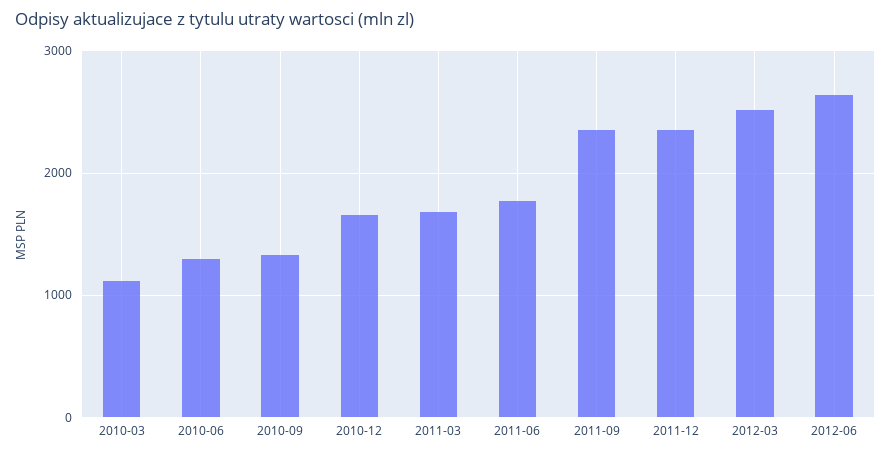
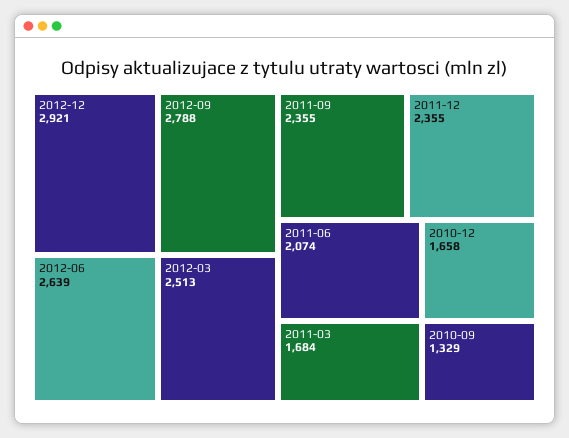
2010-03: 1100 -> none
2010-06: 1300 -> none
2011-06: 1800 -> 2074
2012-12: none -> 2921
2012-09: none -> 2788

